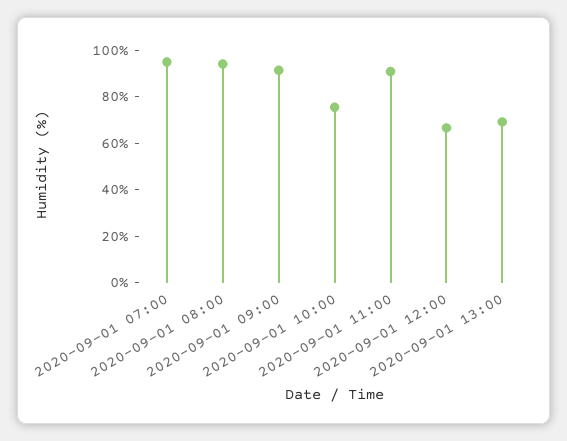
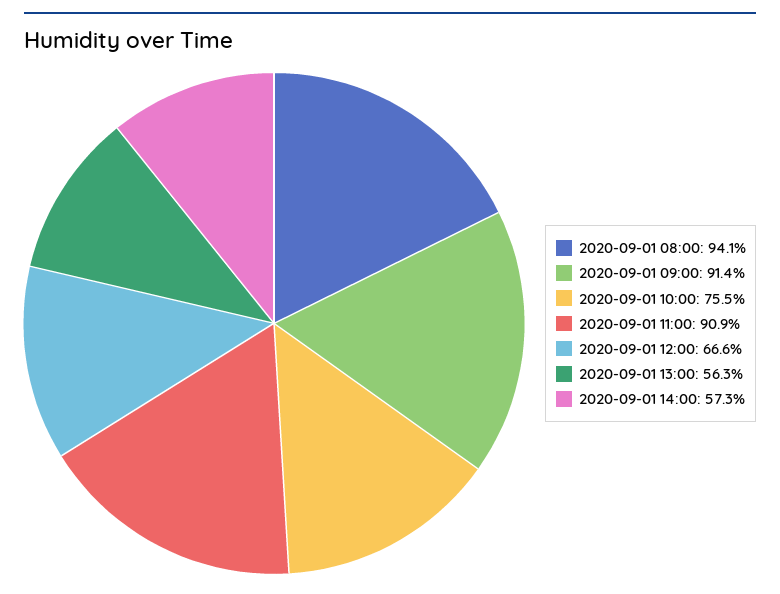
2020-09-01 07:00: 95 -> none
2020-09-01 13:00: 70 -> 56.3
2020-09-01 14:00: none -> 57.3

